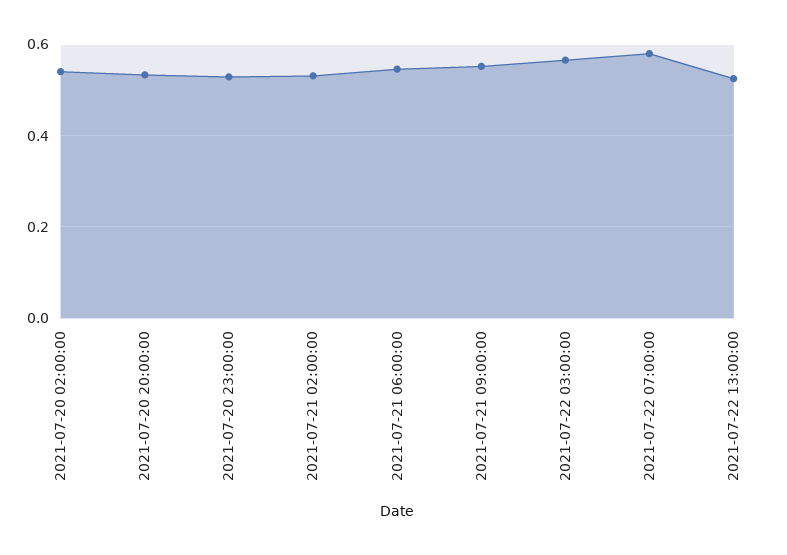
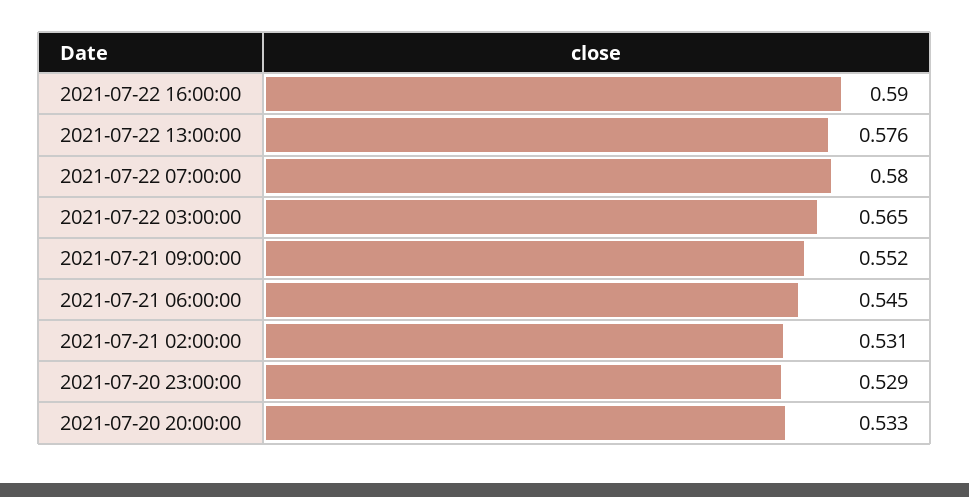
2021-07-20 02:00:00: 0.54 -> none
2021-07-22 13:00:00: 0.52 -> 0.576
2021-07-22 16:00:00: none -> 0.59

